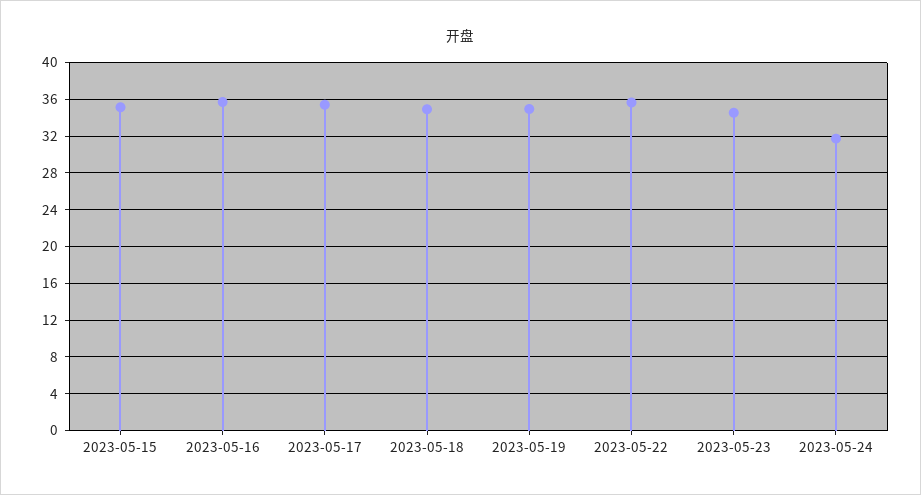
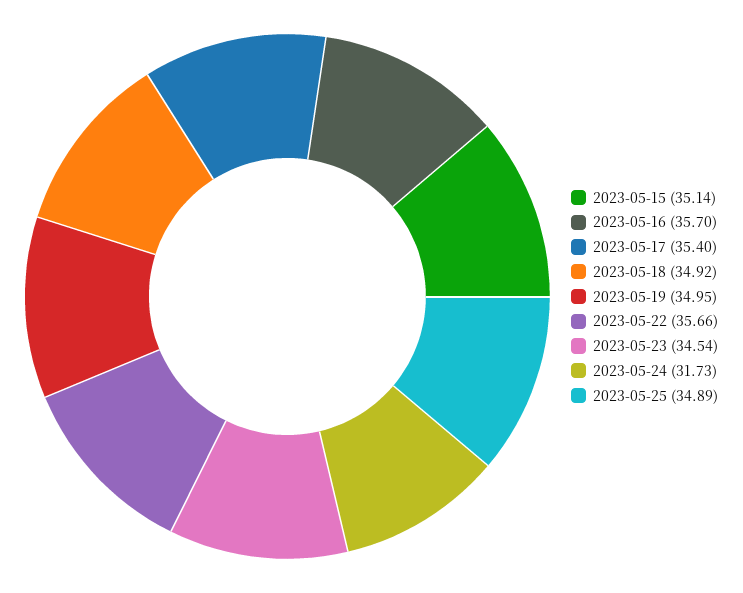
2023-05-25: none -> 34.89

